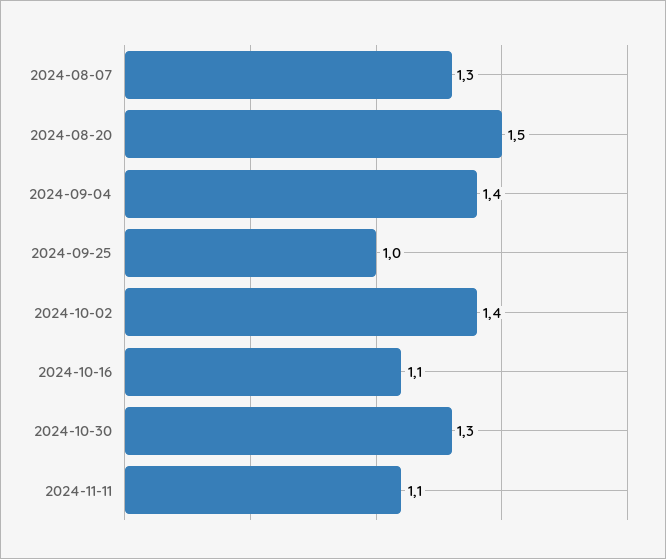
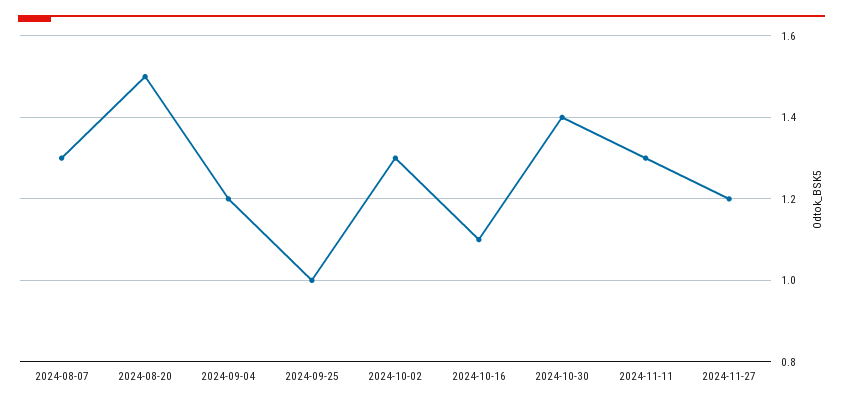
2024-09-04: 1.4 -> 1.2
2024-10-02: 1.4 -> 1.3
2024-10-30: 1.3 -> 1.4
2024-11-11: 1.1 -> 1.3
2024-11-27: none -> 1.2

